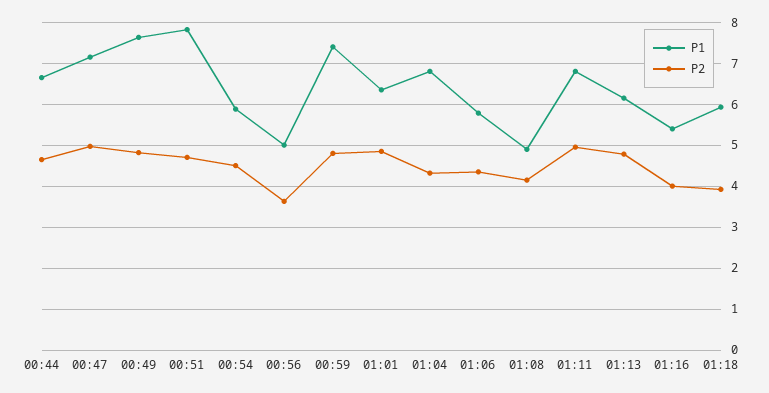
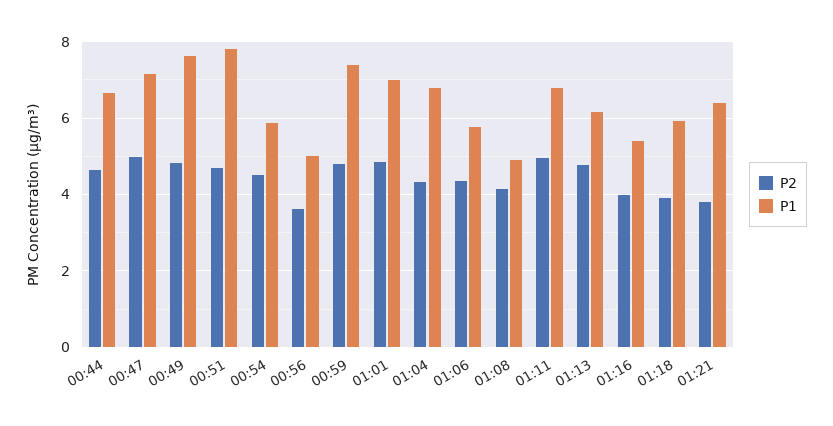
P1, 01:01: 6.4 -> 7
P2, 01:21: none -> 3.8
P1, 01:21: none -> 6.4

